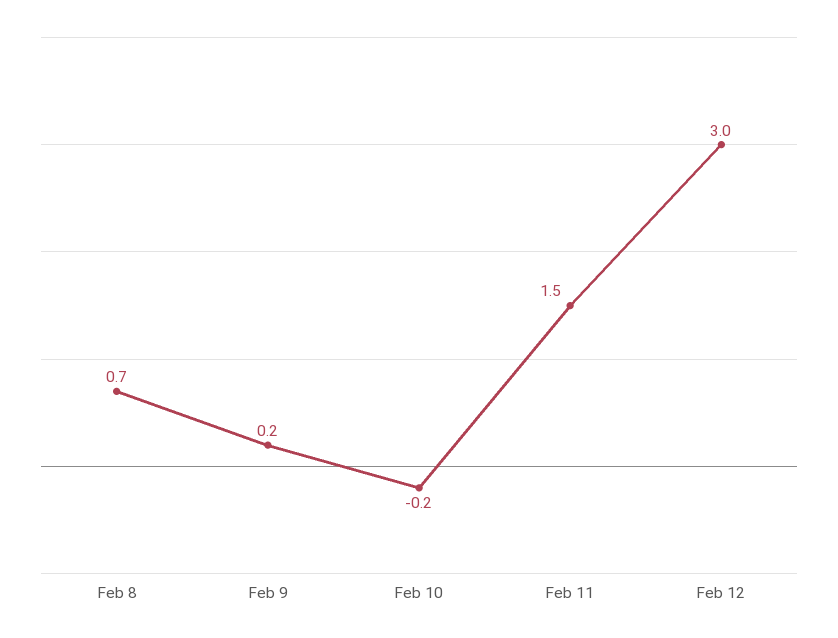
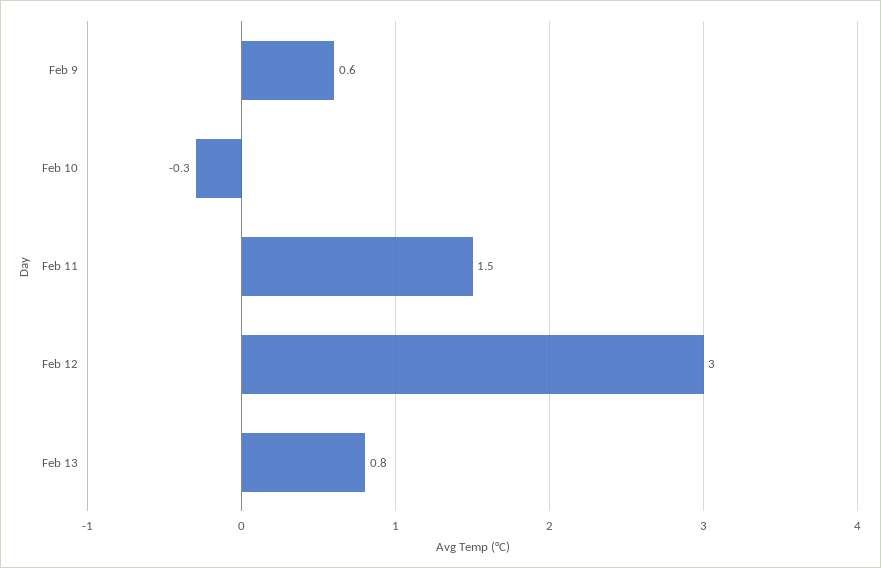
Feb 8: 0.7 -> none
Feb 9: 0.2 -> 0.6
Feb 10: -0.2 -> -0.3
Feb 13: none -> 0.8

